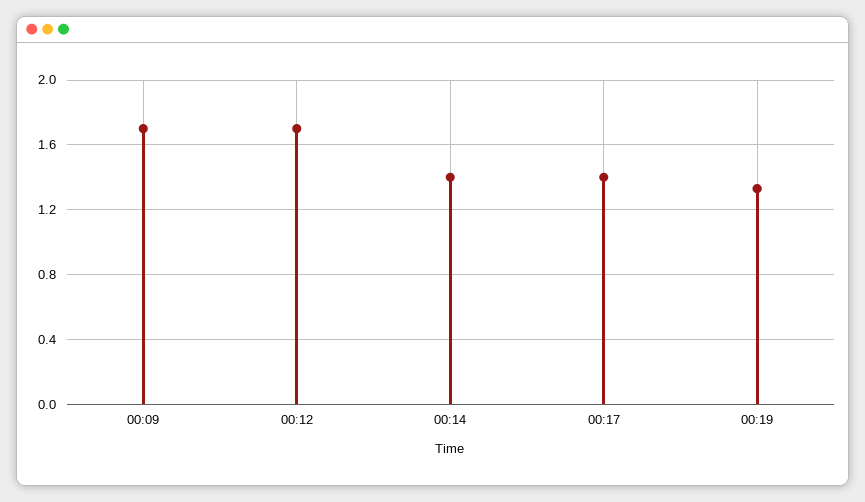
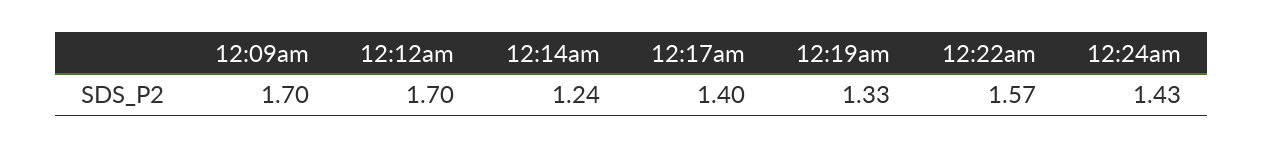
00:14: 1.4 -> 1.24
12:22am: none -> 1.57
12:24am: none -> 1.43

